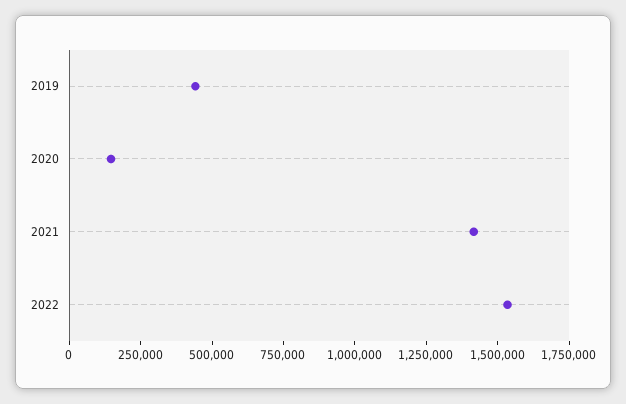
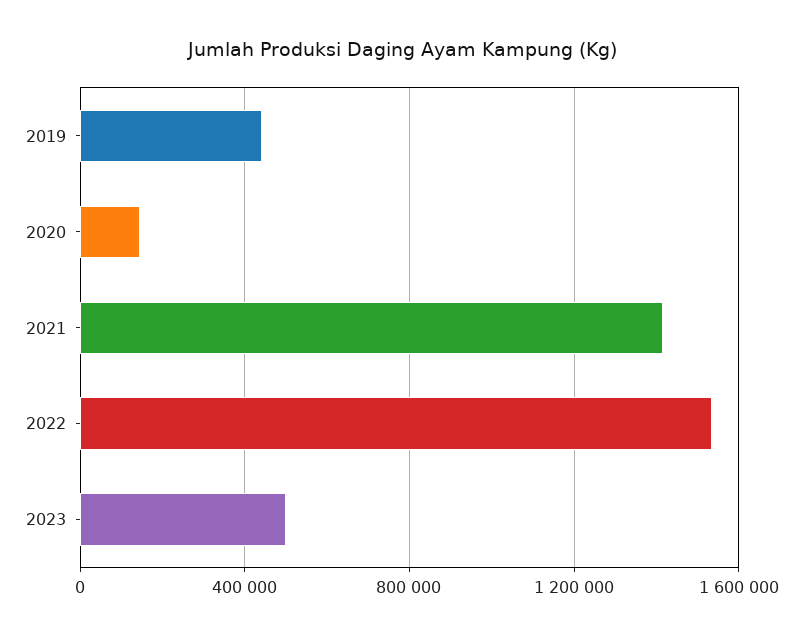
2023: none -> 500000

